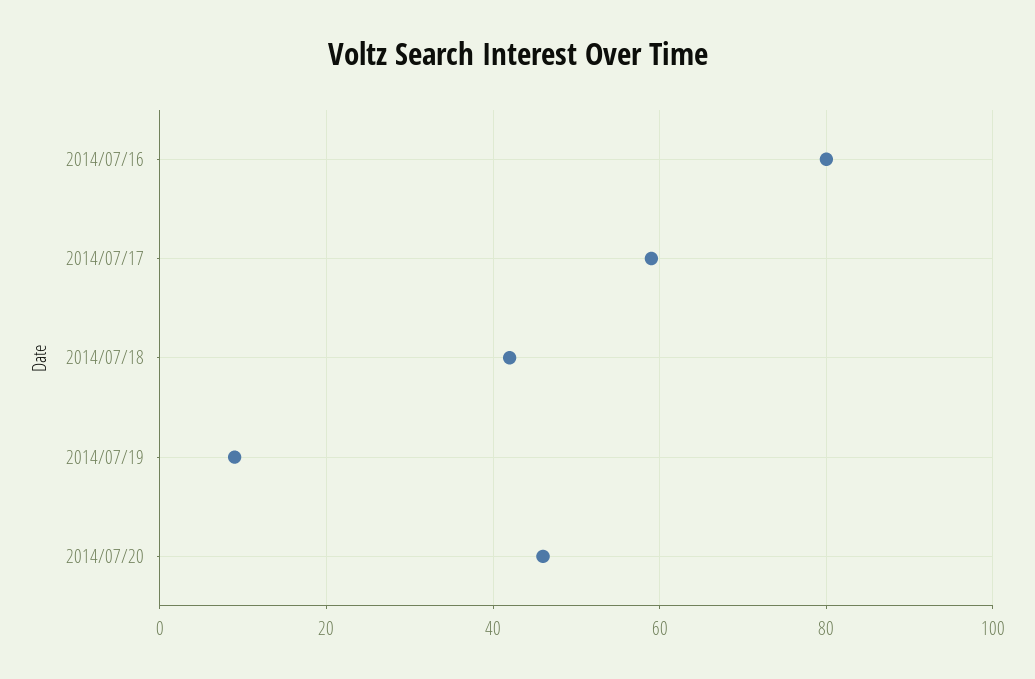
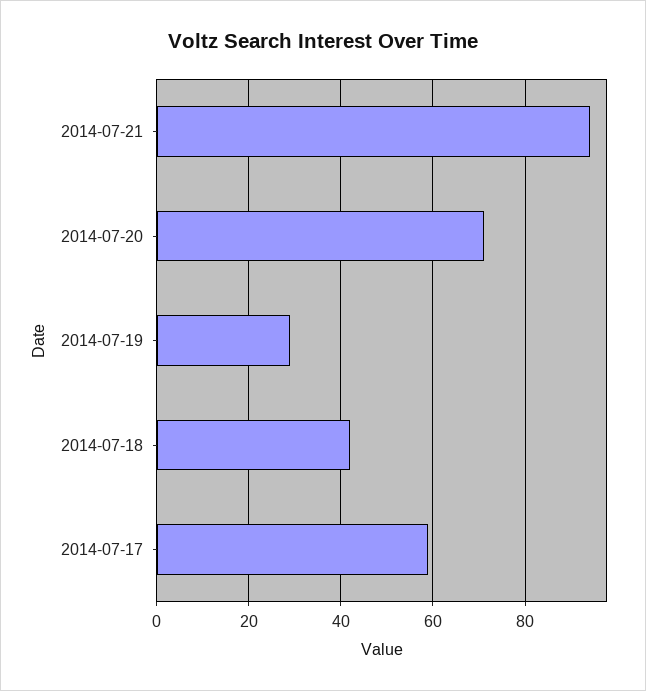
2014/07/16: 80 -> none
2014/07/19: 10 -> 30
2014/07/20: 45 -> 70
2014-07-21: none -> 95

